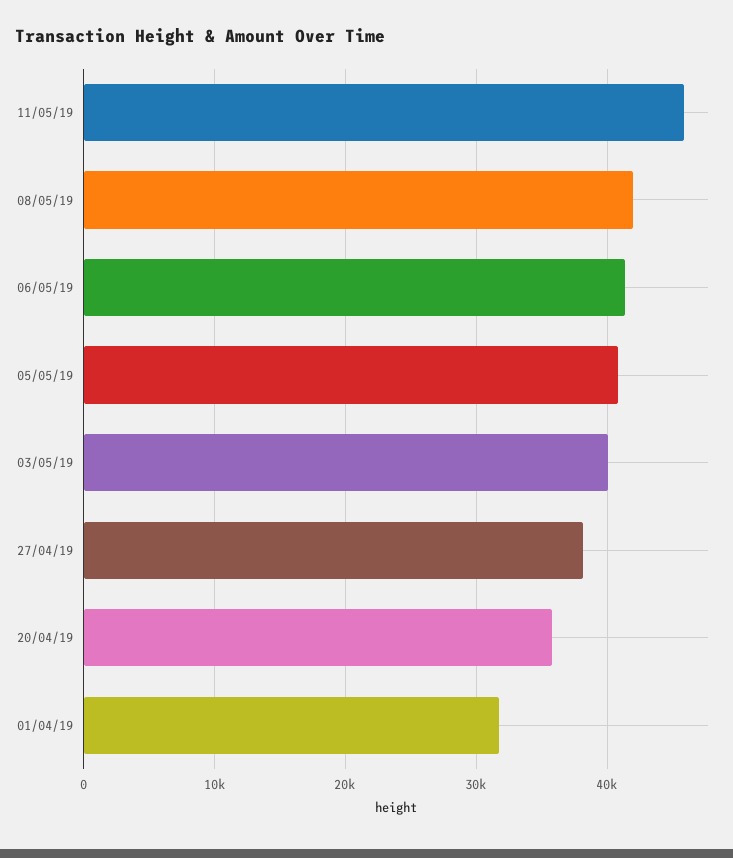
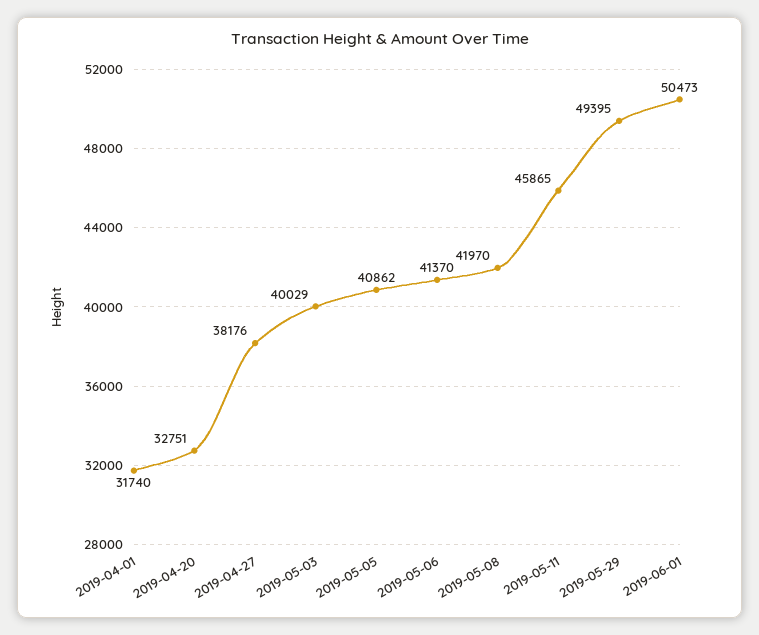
20/04/19: 36000 -> 32751
2019-05-29: none -> 49395
2019-06-01: none -> 50473

